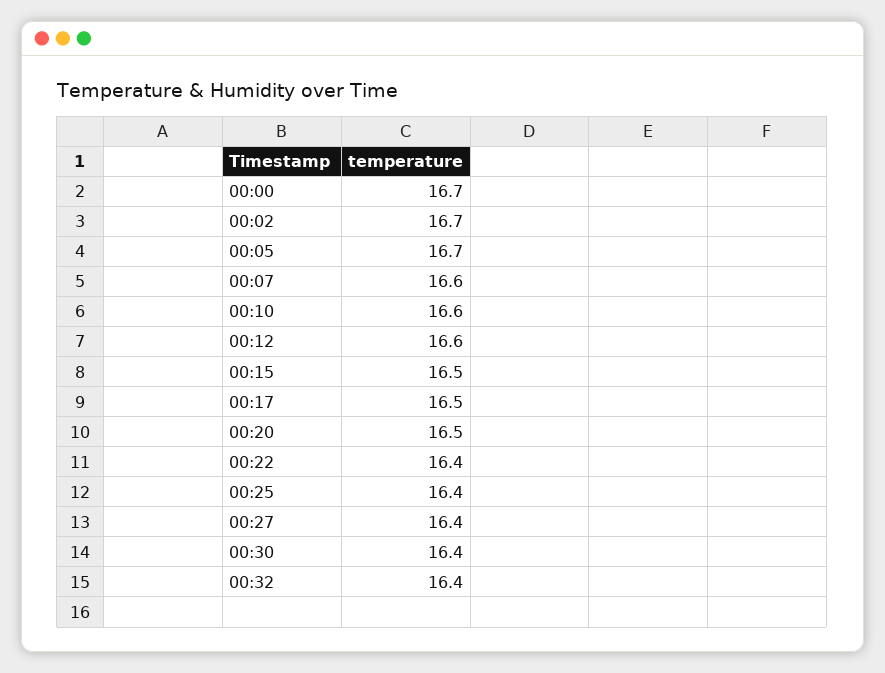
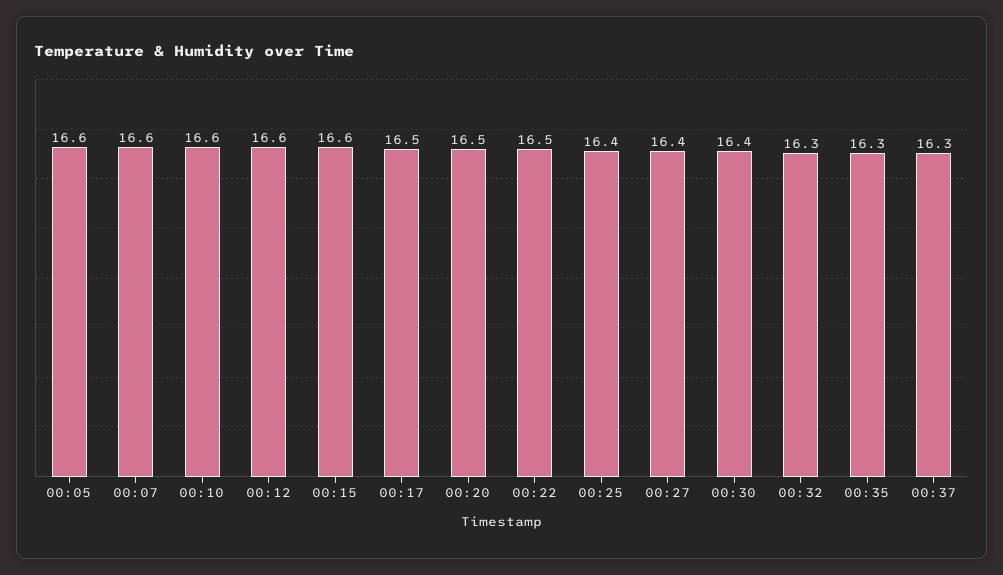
00:00: 16.7 -> none
00:02: 16.7 -> none
00:05: 16.7 -> 16.6
00:15: 16.5 -> 16.6
00:22: 16.4 -> 16.5
00:32: 16.4 -> 16.3
00:35: none -> 16.3
00:37: none -> 16.3

